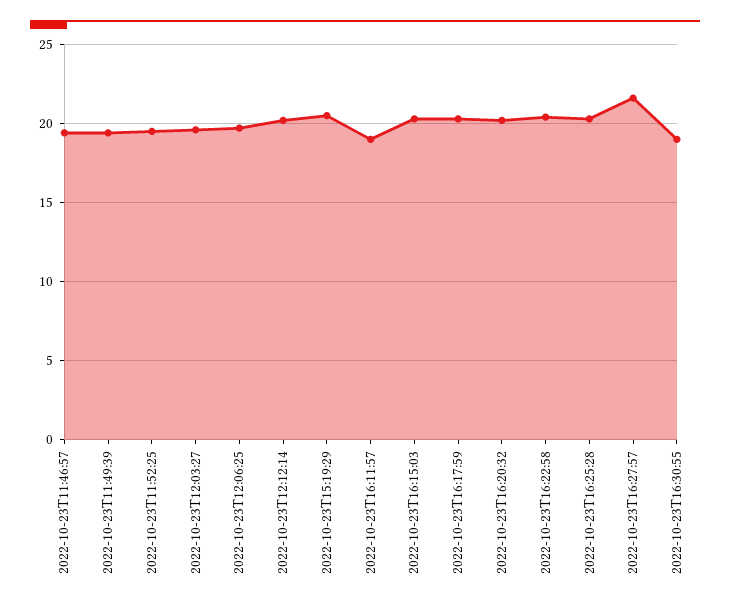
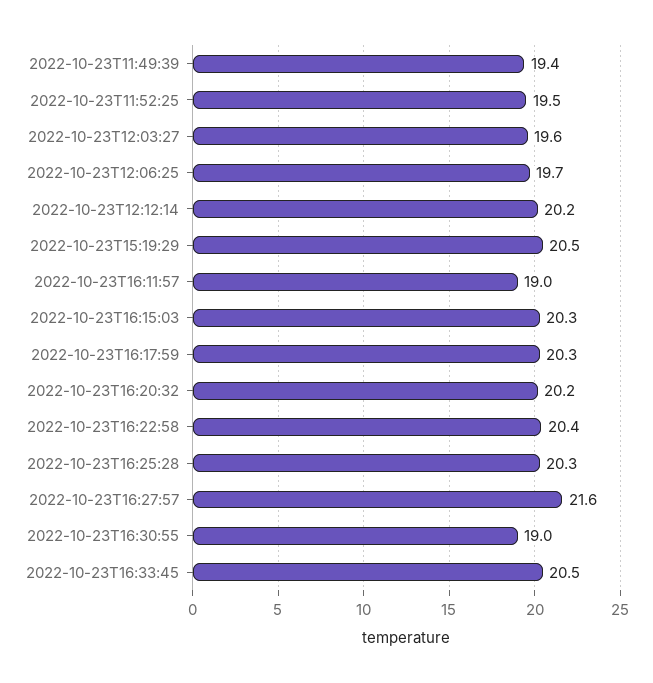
2022-10-23T11:46:57: 19.5 -> none
2022-10-23T16:33:45: none -> 20.5

